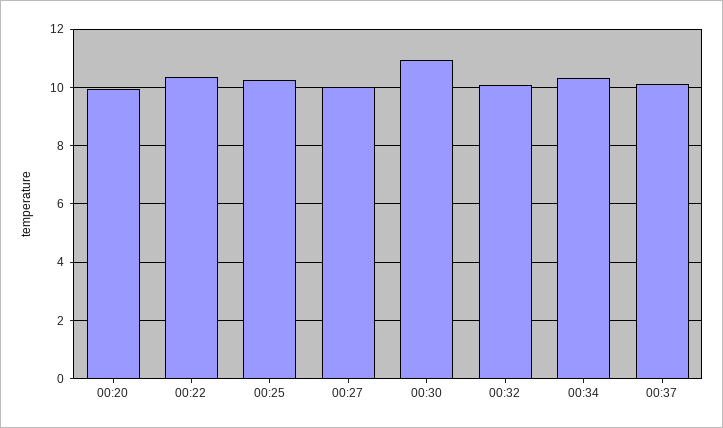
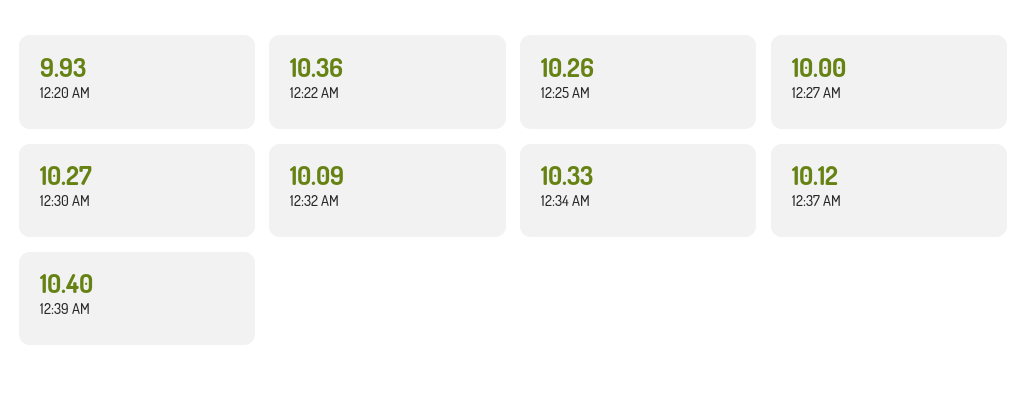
00:30: 11 -> 10.27
12:39 AM: none -> 10.4

